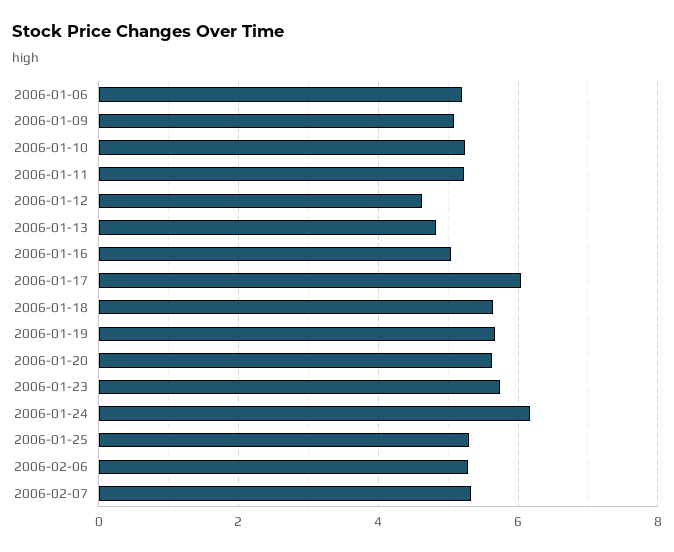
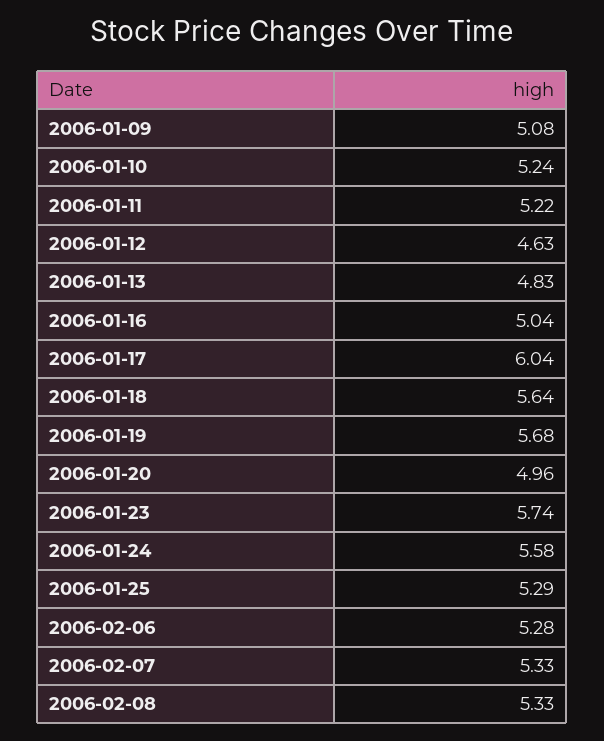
2006-01-06: 5.2 -> none
2006-01-20: 5.6 -> 4.96
2006-01-24: 6.2 -> 5.58
2006-02-08: none -> 5.33

